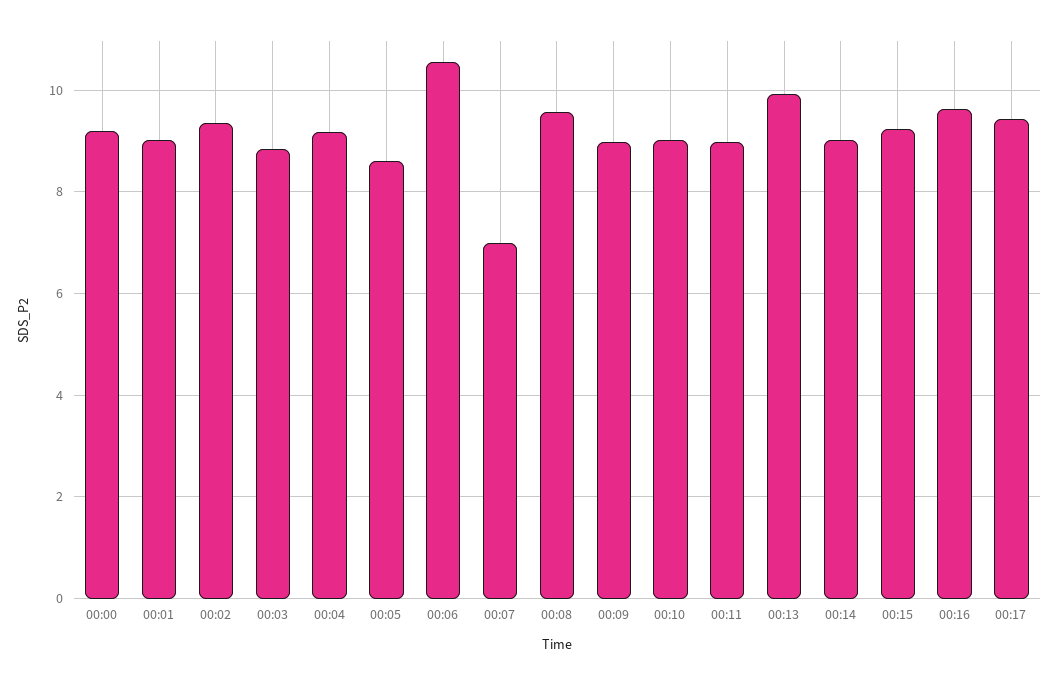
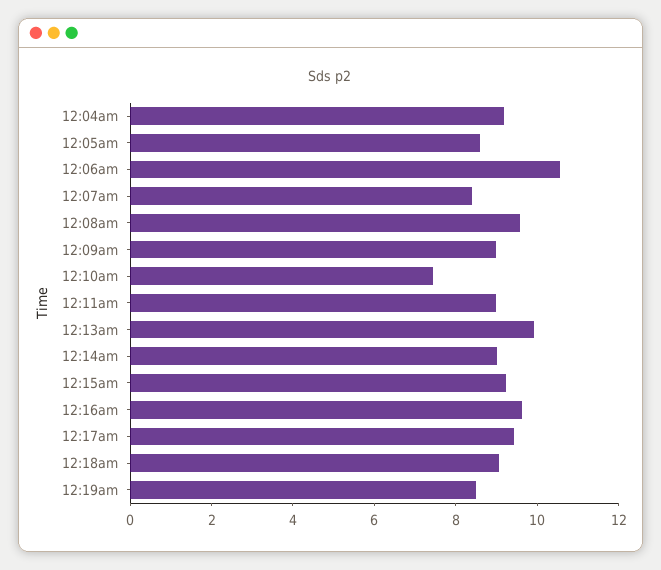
00:00: 9.2 -> none
00:01: 9 -> none
00:02: 9.4 -> none
00:03: 8.8 -> none
00:07: 7 -> 8.5
00:10: 9 -> 7.5
12:18am: none -> 9
12:19am: none -> 8.5

